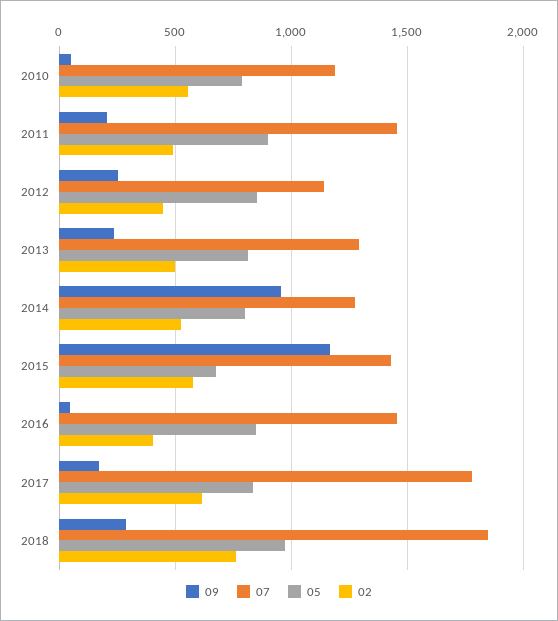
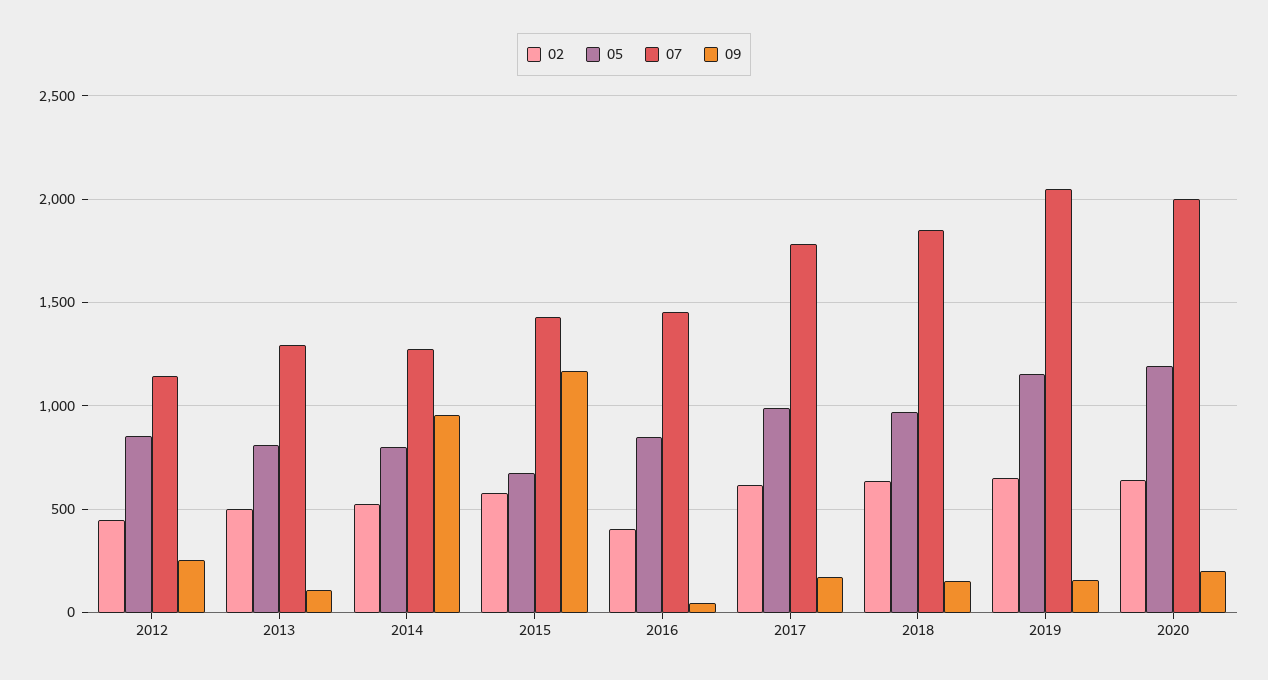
09, 2010: 50 -> none
07, 2010: 1200 -> none
05, 2010: 800 -> none
02, 2010: 550 -> none
09, 2011: 200 -> none
07, 2011: 1450 -> none
05, 2011: 900 -> none
02, 2011: 500 -> none
09, 2013: 250 -> 100
05, 2017: 850 -> 1000
09, 2018: 300 -> 150
02, 2018: 750 -> 650
02, 2019: none -> 650
05, 2019: none -> 1150
07, 2019: none -> 2050
09, 2019: none -> 150
02, 2020: none -> 650
05, 2020: none -> 1200
07, 2020: none -> 2000
09, 2020: none -> 200

